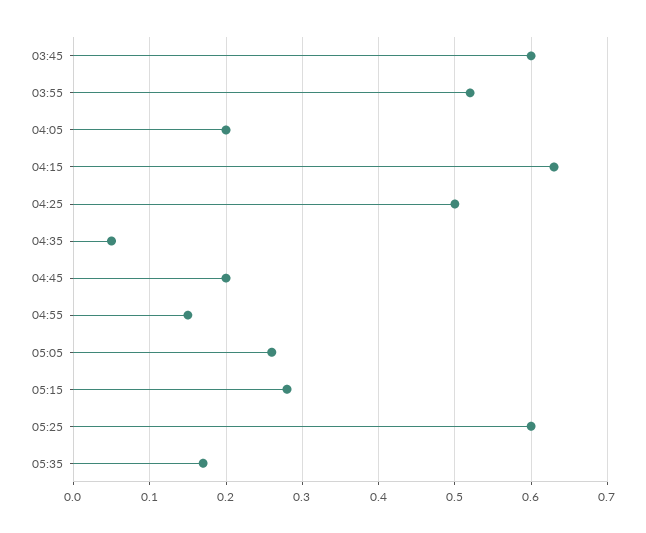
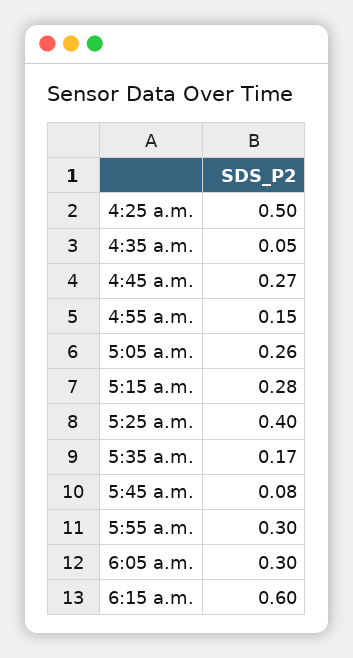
03:45: 0.6 -> none
03:55: 0.52 -> none
04:05: 0.2 -> none
04:15: 0.63 -> none
04:45: 0.2 -> 0.27
05:25: 0.6 -> 0.4
5:45 a.m.: none -> 0.08
5:55 a.m.: none -> 0.3
6:05 a.m.: none -> 0.3
6:15 a.m.: none -> 0.6

